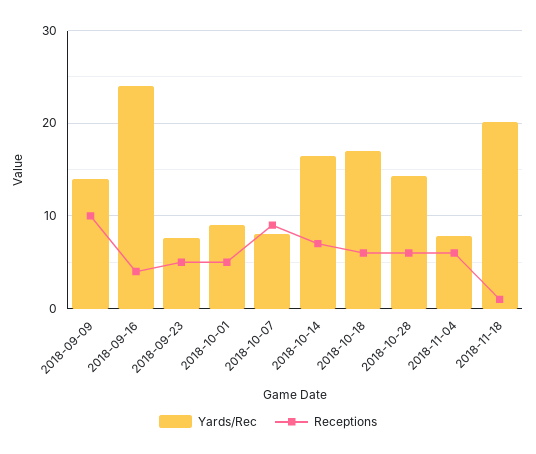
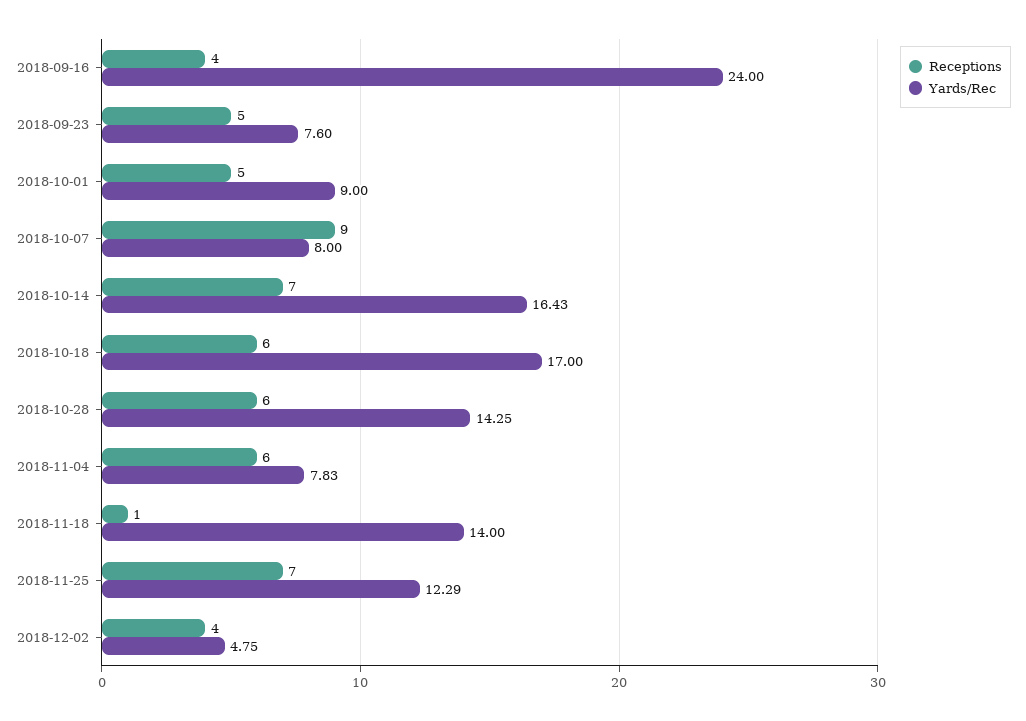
Yards/Rec, 2018-09-09: 14 -> none
Receptions, 2018-09-09: 10 -> none
Yards/Rec, 2018-11-18: 20 -> 14
Receptions, 2018-11-25: none -> 7
Yards/Rec, 2018-11-25: none -> 12.29
Receptions, 2018-12-02: none -> 4
Yards/Rec, 2018-12-02: none -> 4.75

